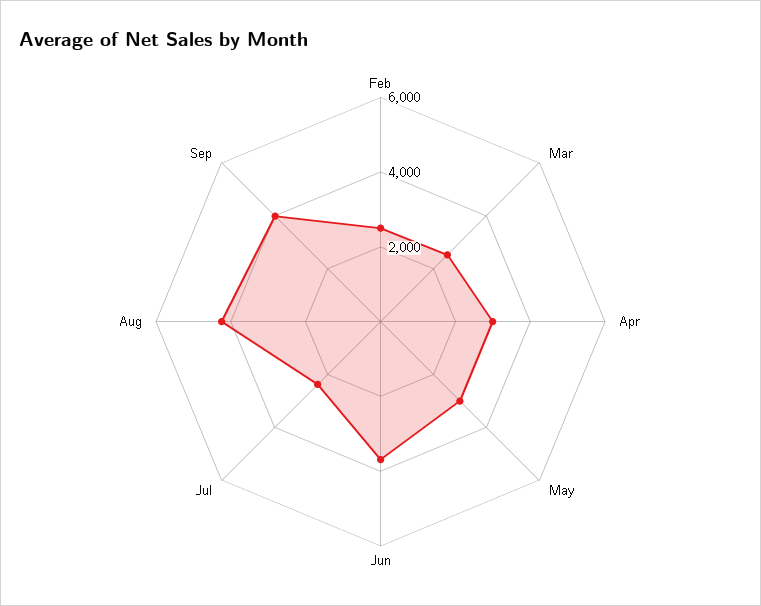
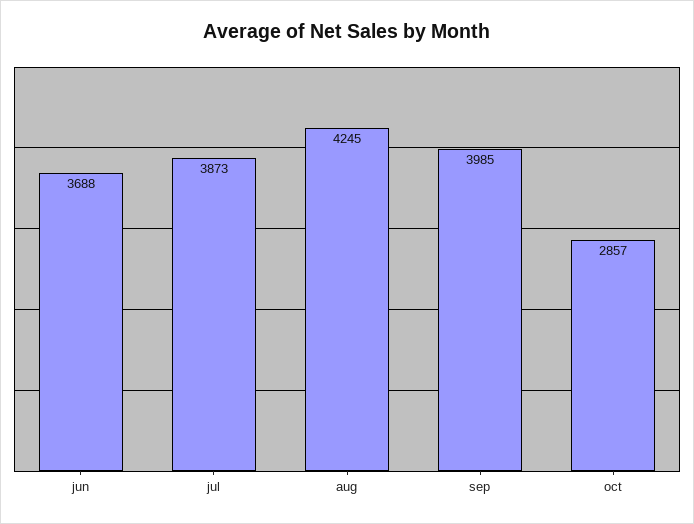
Feb: 2500 -> none
Mar: 2500 -> none
Apr: 3000 -> none
May: 3000 -> none
Jul: 2500 -> 3873
oct: none -> 2857

